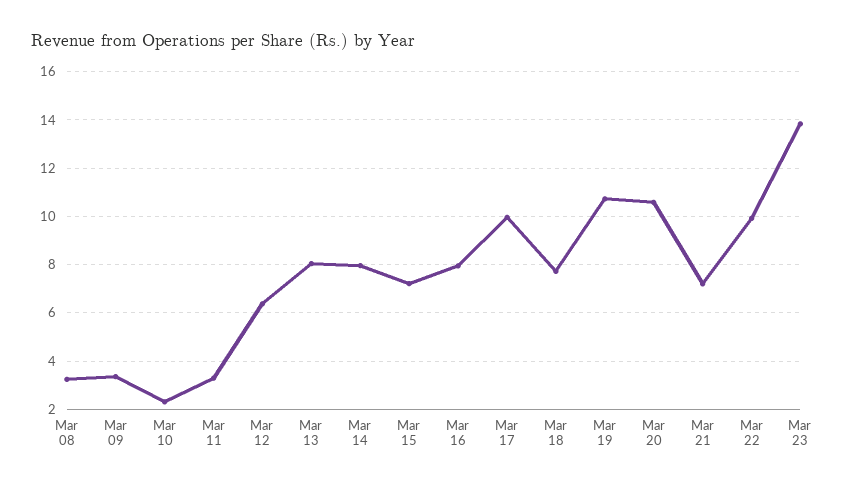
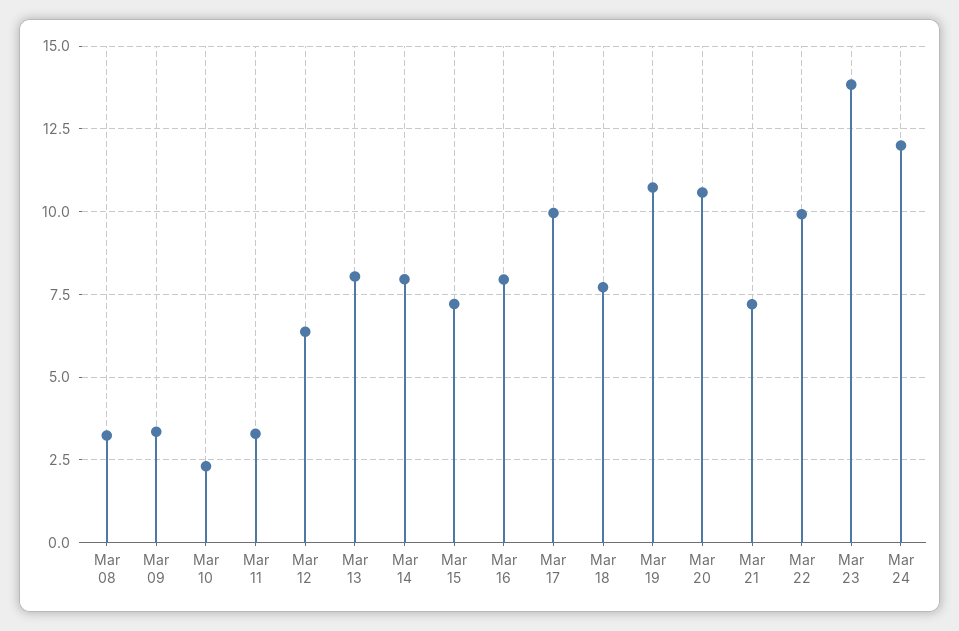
Mar 24: none -> 12

